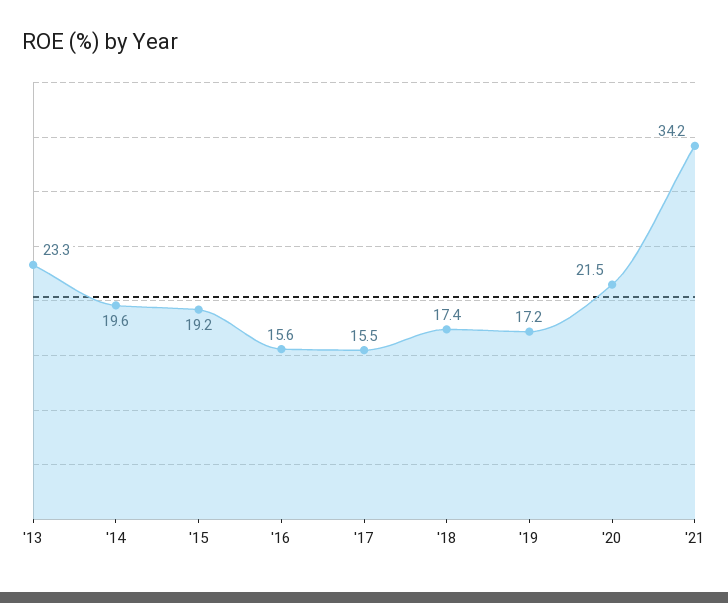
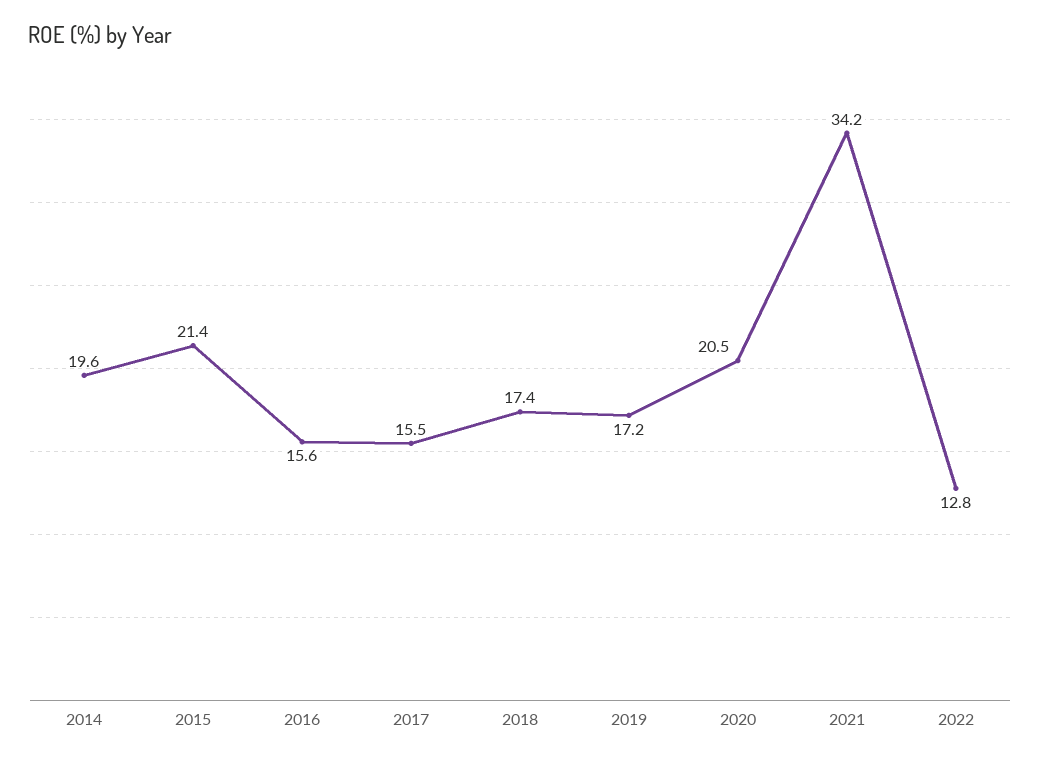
'13: 23.3 -> none
'15: 19.2 -> 21.4
'20: 21.5 -> 20.5
2022: none -> 12.8

